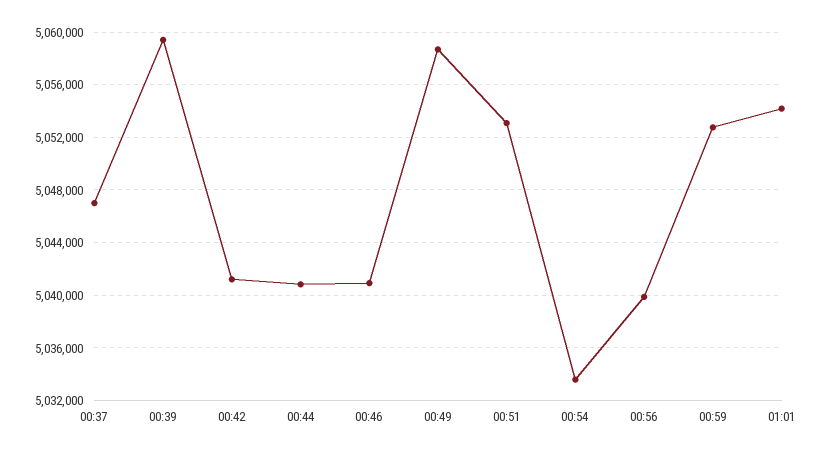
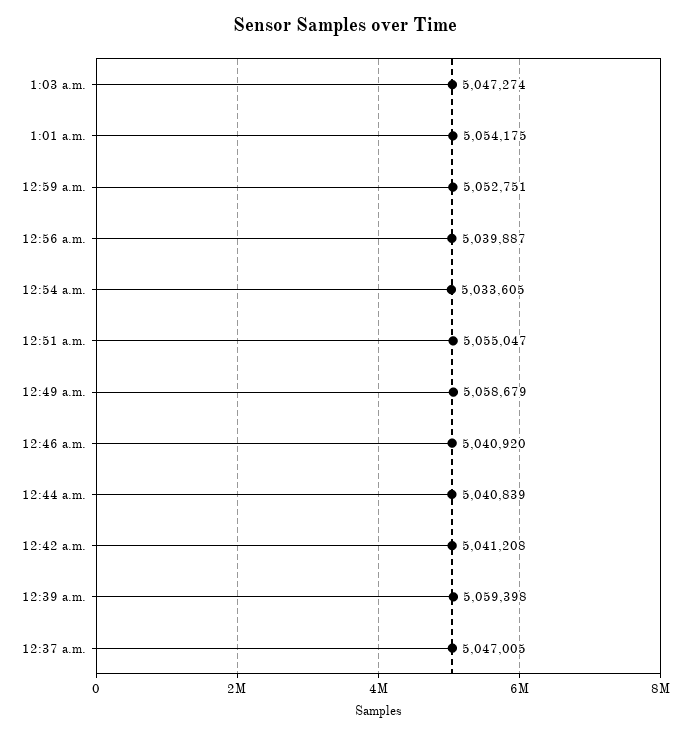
00:51: 5053000 -> 5055047
1:03 a.m.: none -> 5047274

